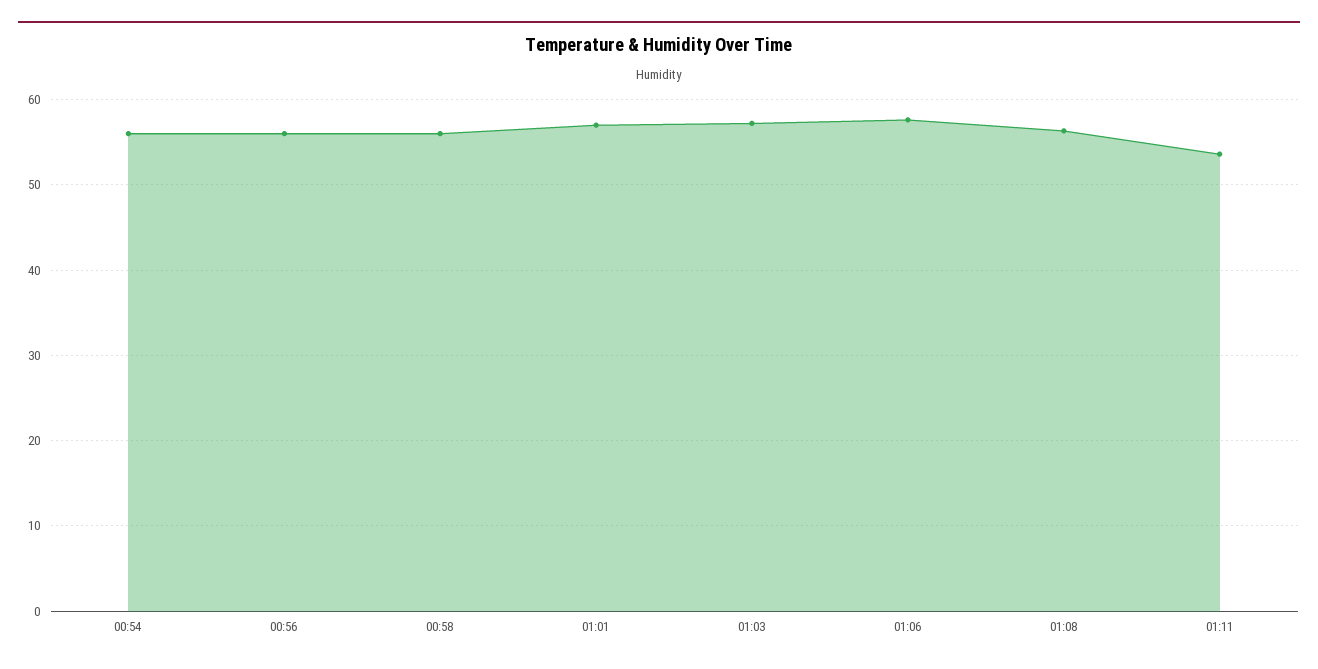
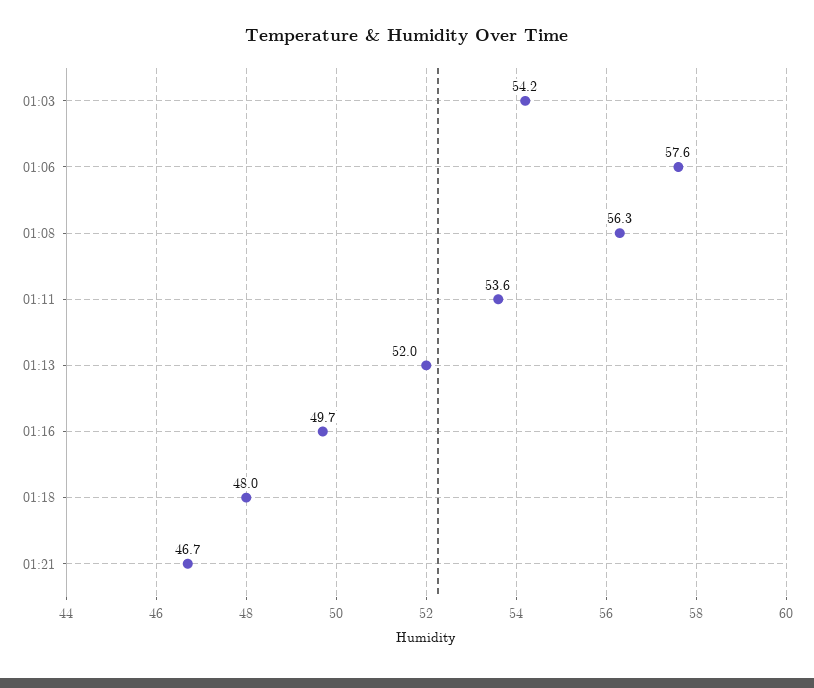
00:54: 56 -> none
00:56: 56 -> none
00:58: 56 -> none
01:01: 57 -> none
01:03: 57 -> 54.2
01:13: none -> 52
01:16: none -> 49.7
01:18: none -> 48
01:21: none -> 46.7

